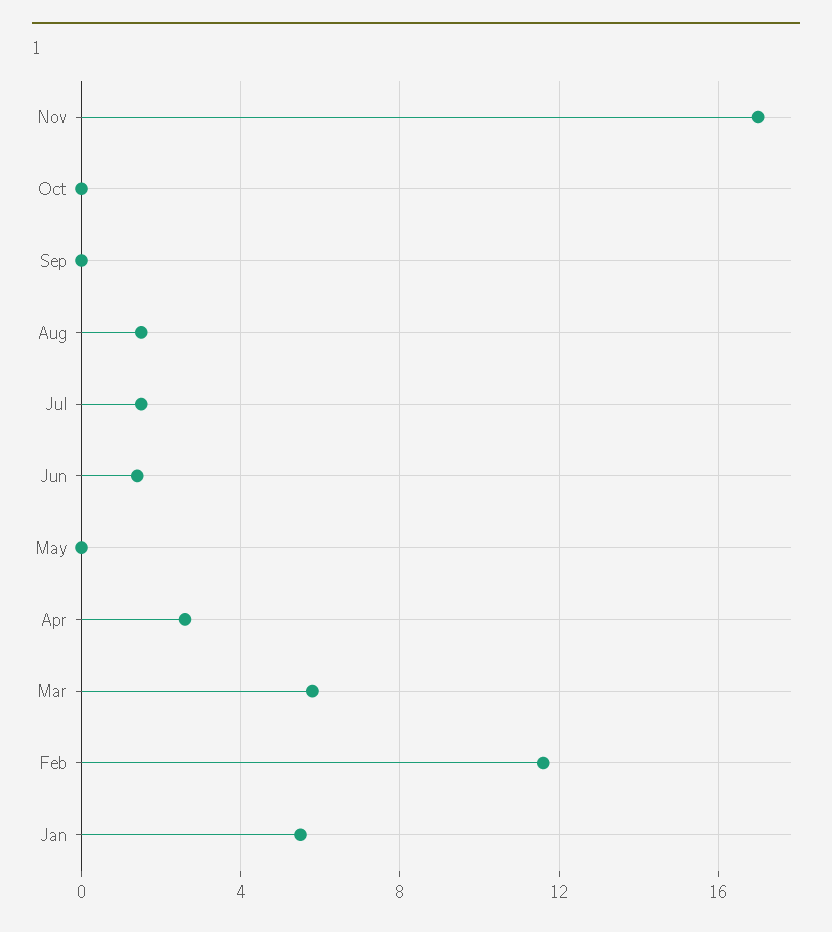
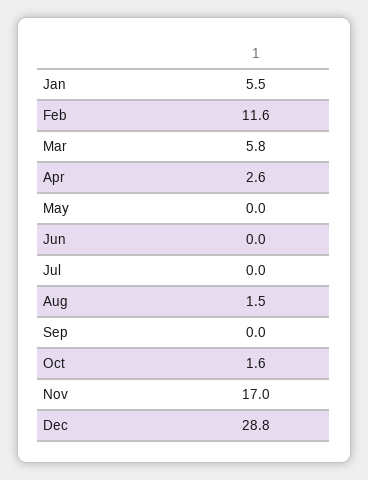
Oct: 0 -> 1.6
Jul: 1.5 -> 0
Jun: 1.5 -> 0
Dec: none -> 28.8

